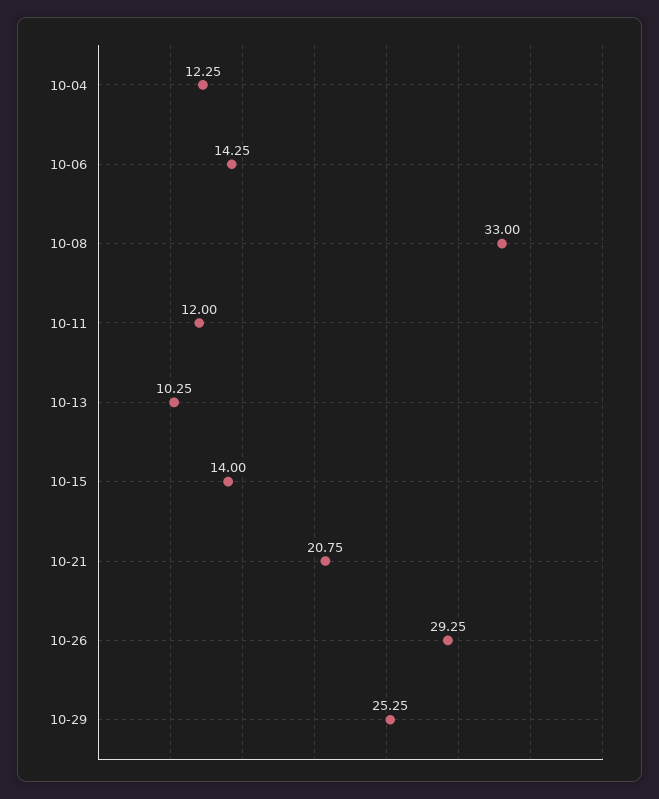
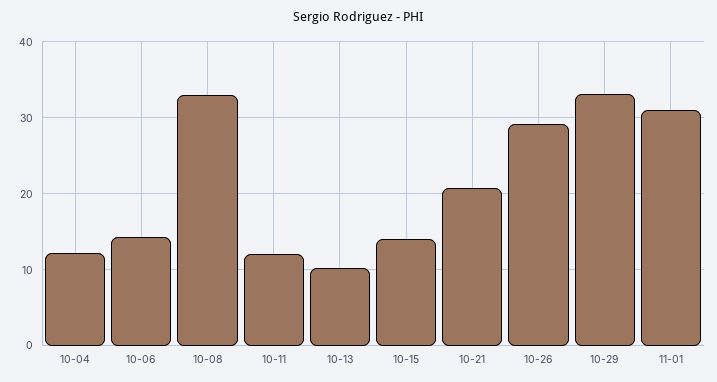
10-29: 25.25 -> 33
11-01: none -> 31

